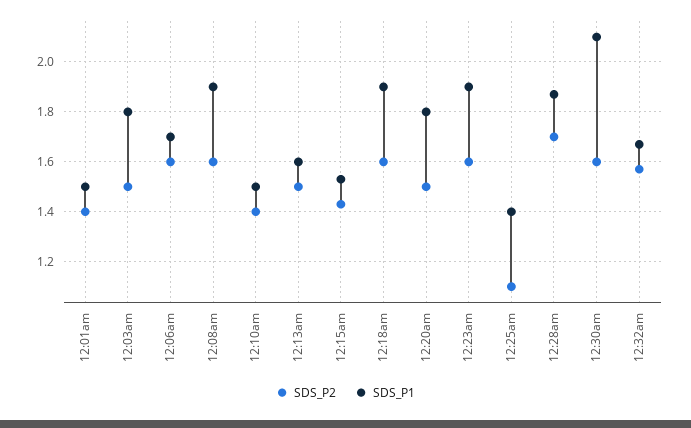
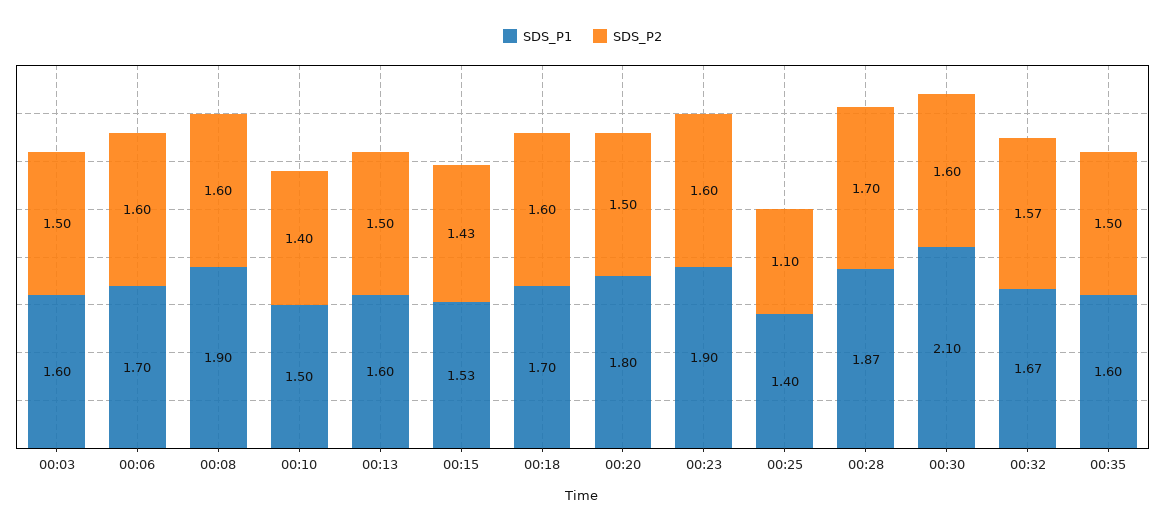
SDS_P2, 12:01am: 1.4 -> none
SDS_P1, 12:01am: 1.5 -> none
SDS_P1, 12:03am: 1.8 -> 1.6
SDS_P1, 12:18am: 1.9 -> 1.7
SDS_P1, 00:35: none -> 1.6
SDS_P2, 00:35: none -> 1.5

